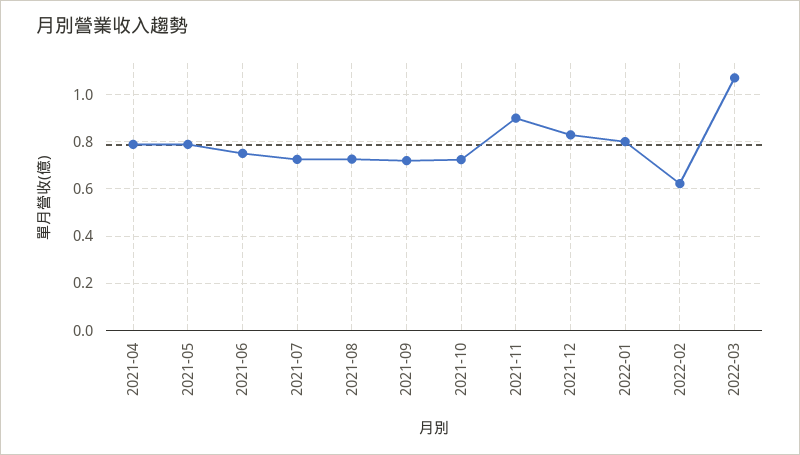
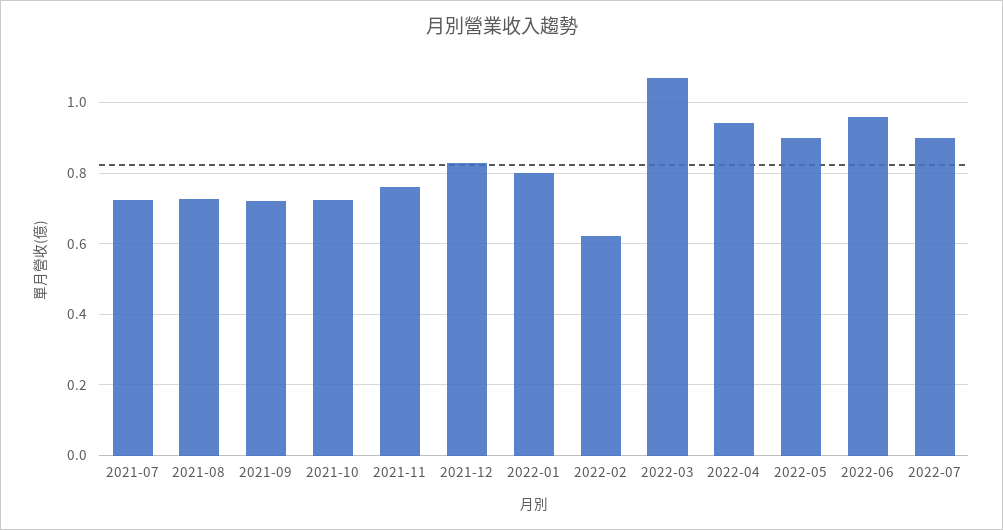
2021-04: 0.8 -> none
2021-05: 0.8 -> none
2021-06: 0.75 -> none
2021-11: 0.9 -> 0.76
2022-04: none -> 0.94
2022-05: none -> 0.9
2022-06: none -> 0.96
2022-07: none -> 0.9

